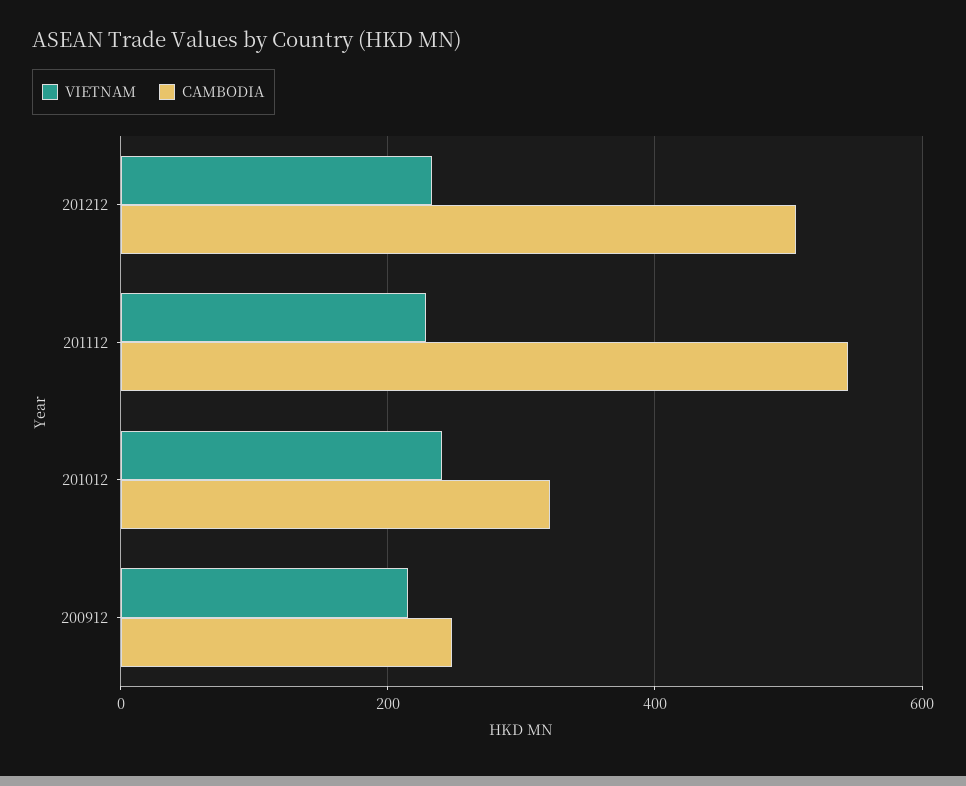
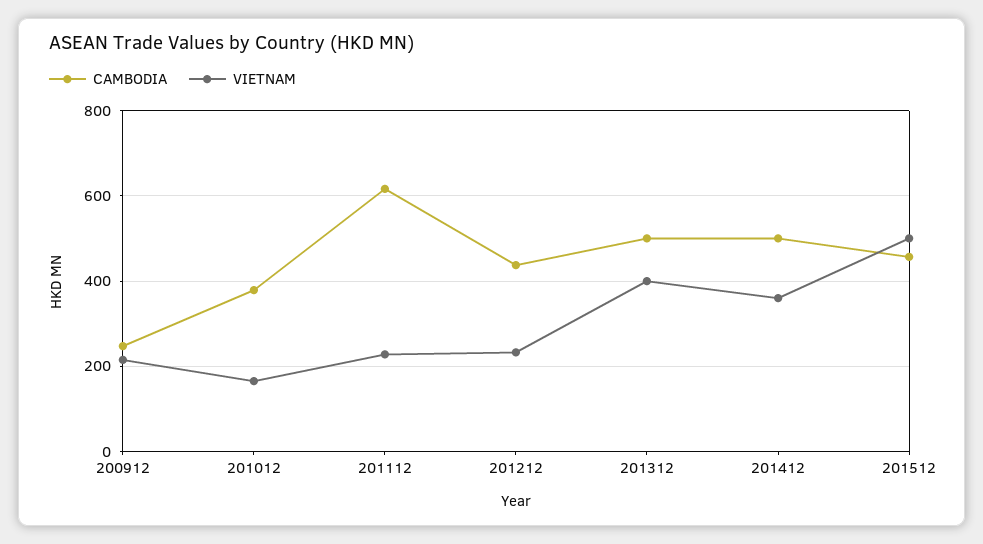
CAMBODIA, 201212: 500 -> 440
CAMBODIA, 201112: 540 -> 620
VIETNAM, 201012: 240 -> 160
CAMBODIA, 201012: 320 -> 380
CAMBODIA, 201312: none -> 500
VIETNAM, 201312: none -> 400
CAMBODIA, 201412: none -> 500
VIETNAM, 201412: none -> 360
CAMBODIA, 201512: none -> 460
VIETNAM, 201512: none -> 500

